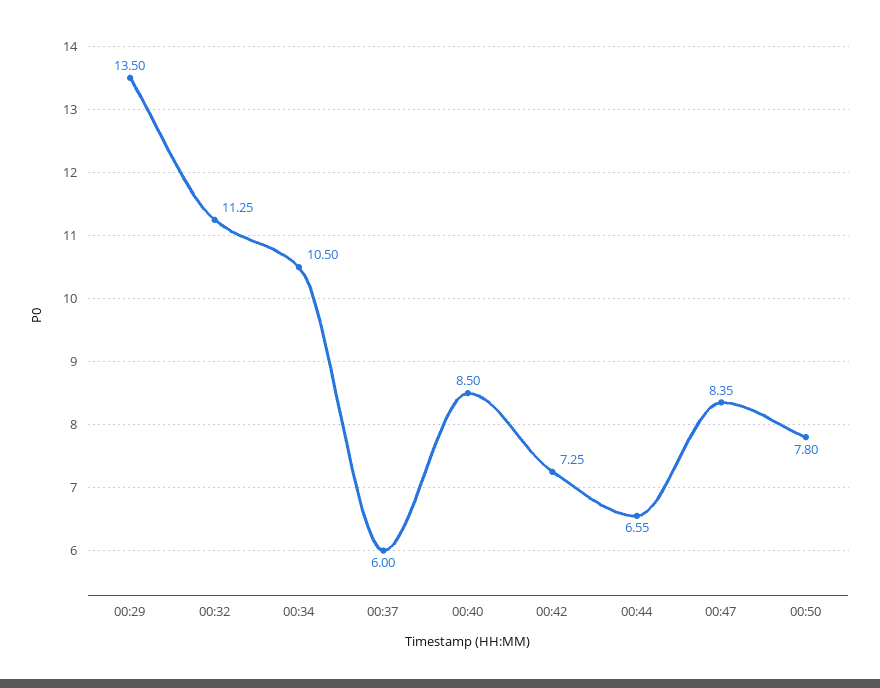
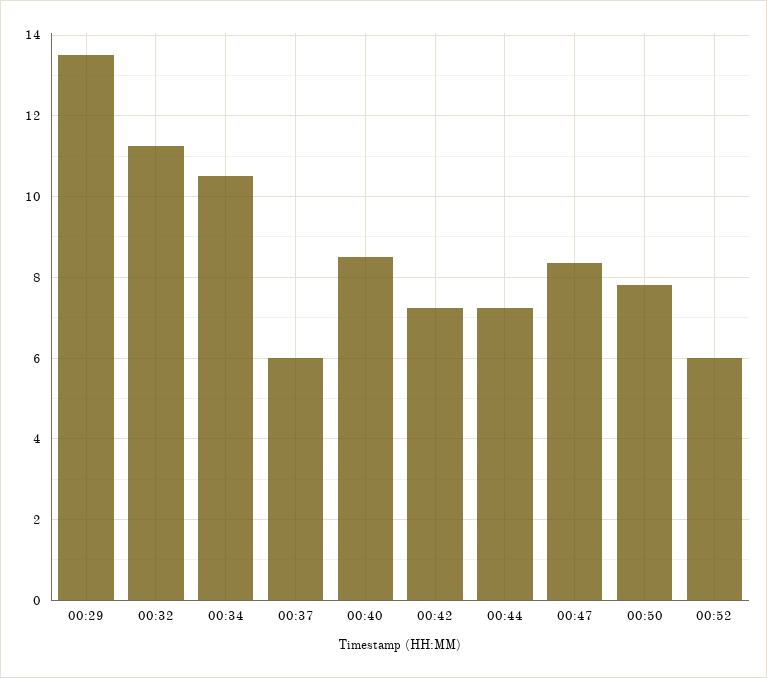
00:44: 6.55 -> 7.2
00:52: none -> 6

